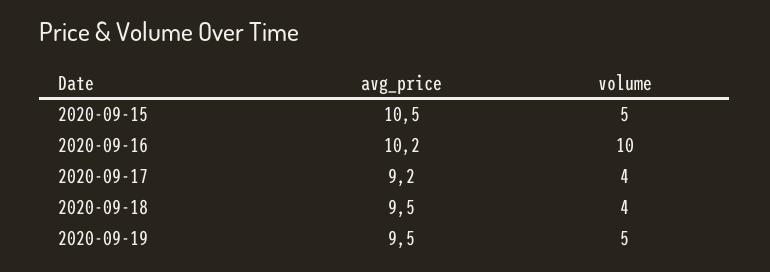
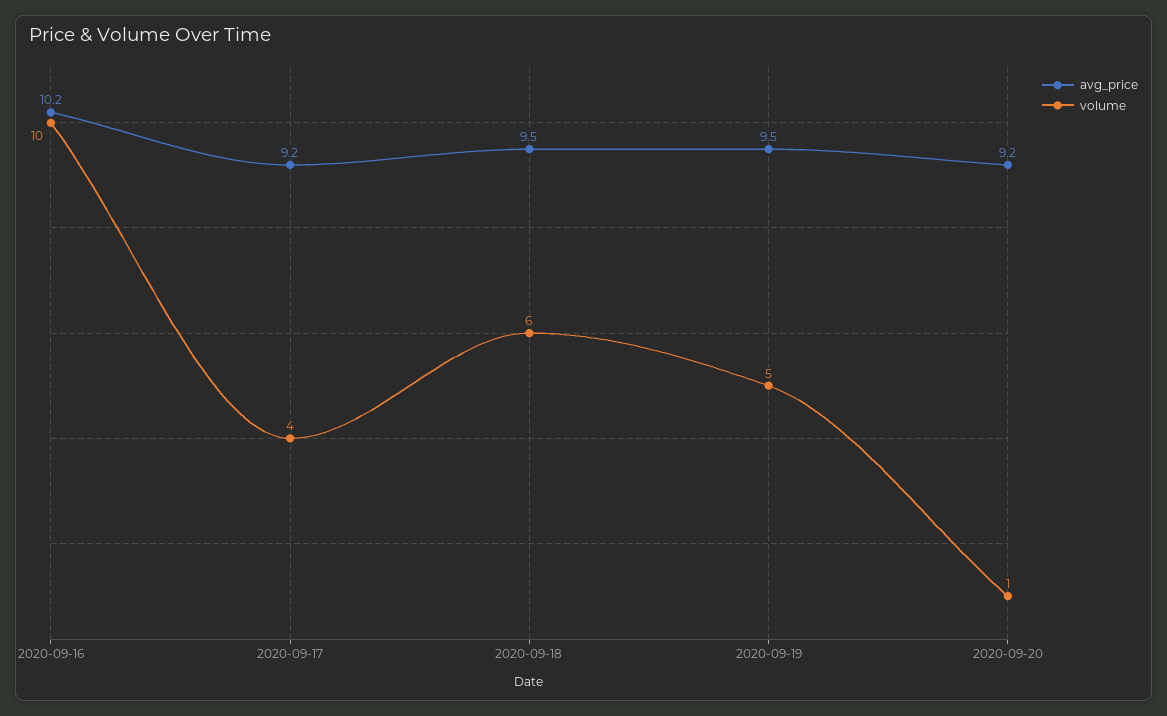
avg_price, 2020-09-15: 10.5 -> none
volume, 2020-09-15: 5 -> none
volume, 2020-09-18: 4 -> 6
avg_price, 2020-09-20: none -> 9.2
volume, 2020-09-20: none -> 1

